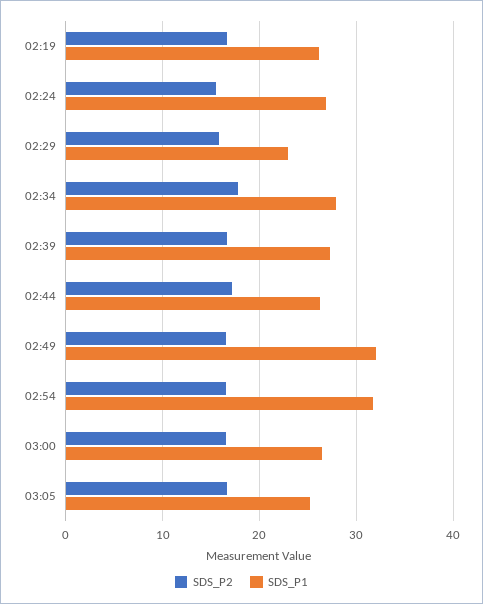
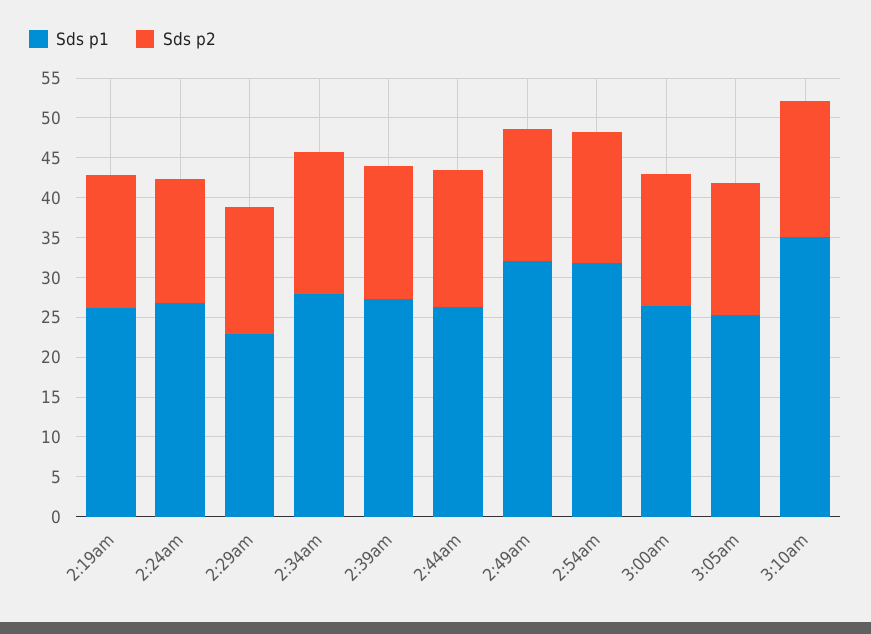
SDS_P1, 3:10am: none -> 35
SDS_P2, 3:10am: none -> 17.5

